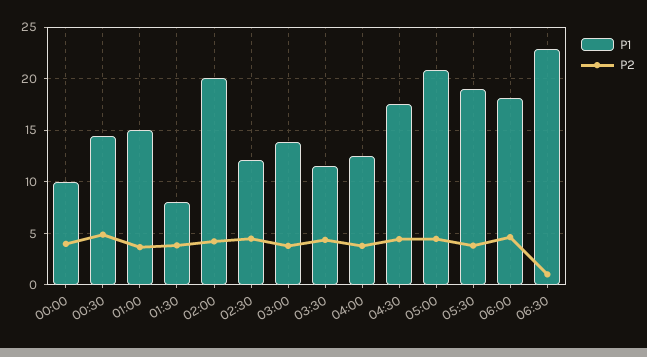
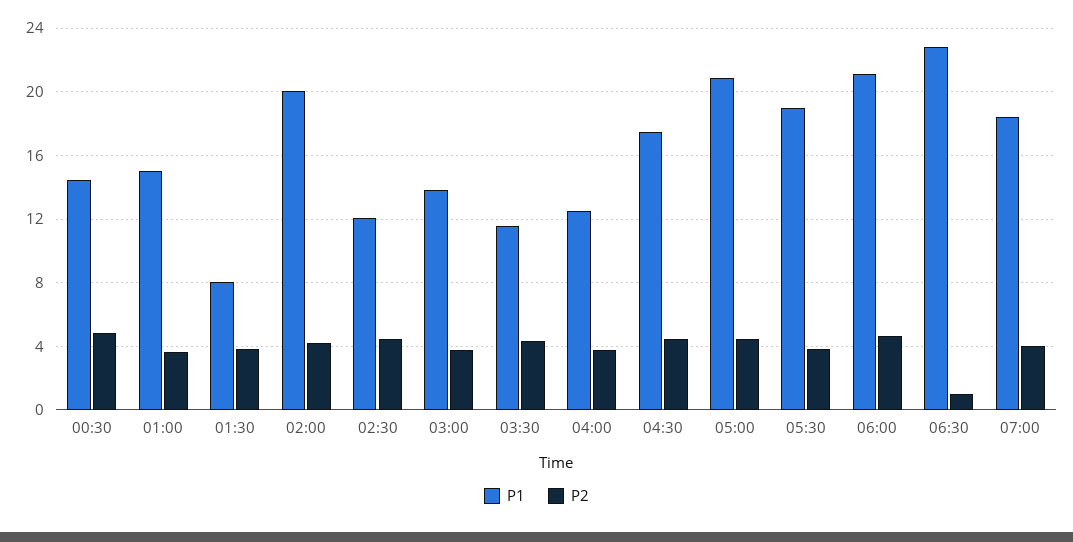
P1, 00:00: 10 -> none
P2, 00:00: 4 -> none
P1, 06:00: 18 -> 21
P1, 07:00: none -> 18.5
P2, 07:00: none -> 4

